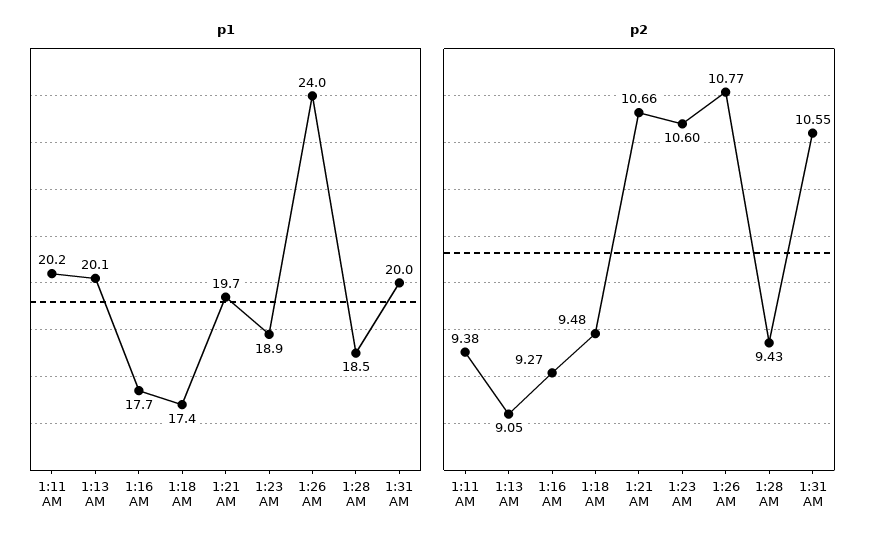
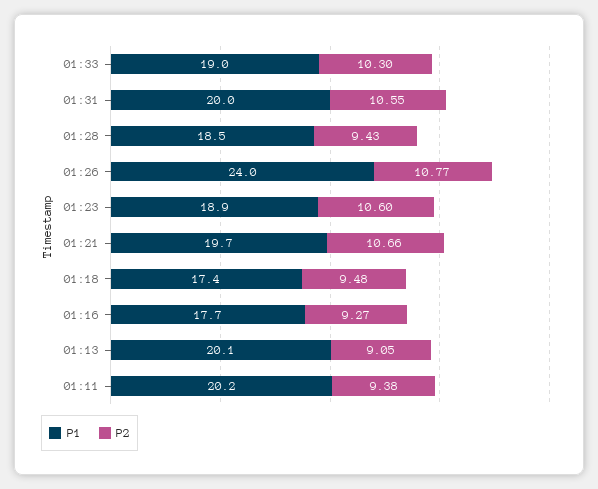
p1, 01:33: none -> 19
p2, 01:33: none -> 10.3

